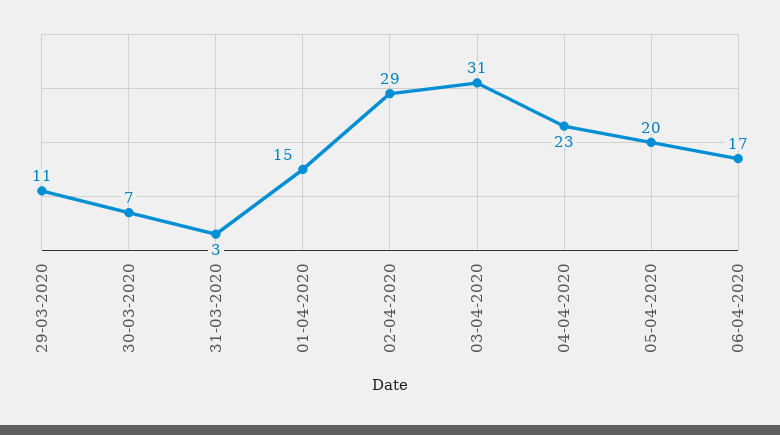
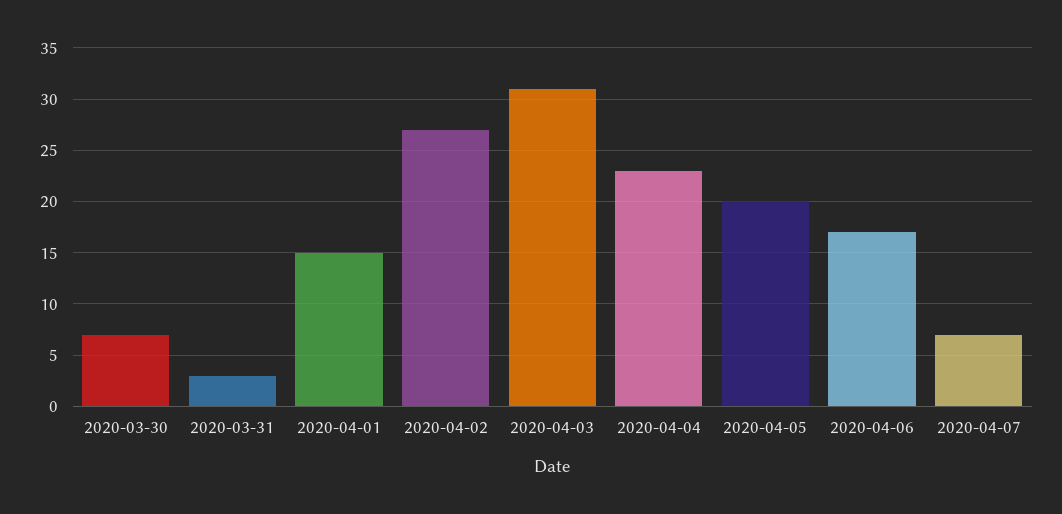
29-03-2020: 11 -> none
02-04-2020: 29 -> 27
2020-04-07: none -> 7

